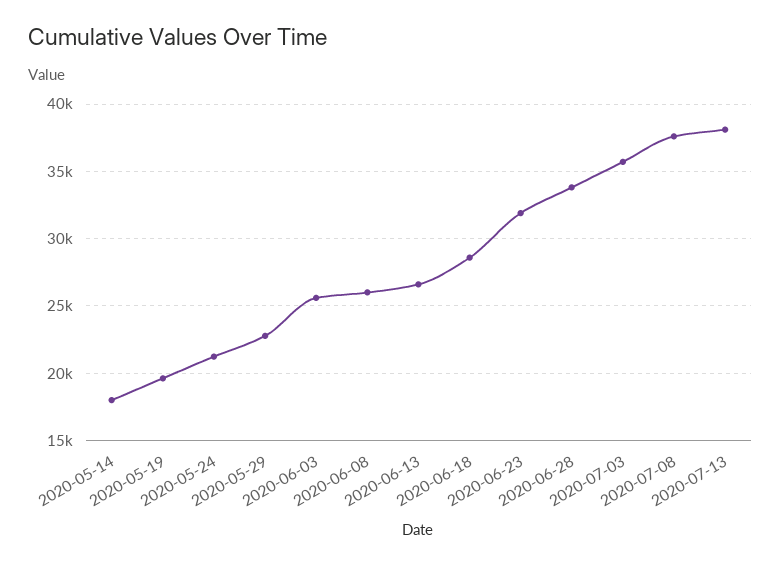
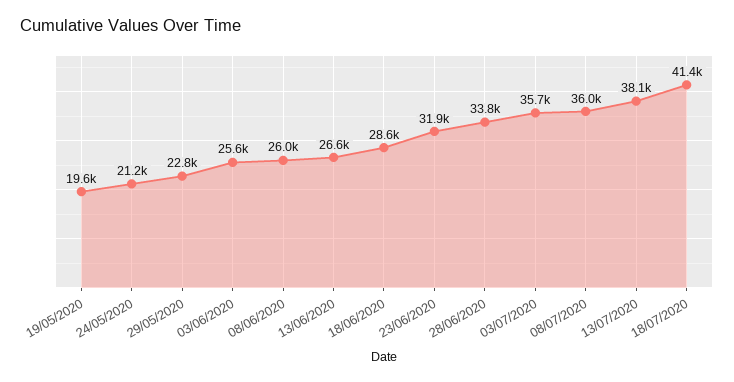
2020-05-14: 18000 -> none
2020-07-08: 37500 -> 36000
18/07/2020: none -> 41400

